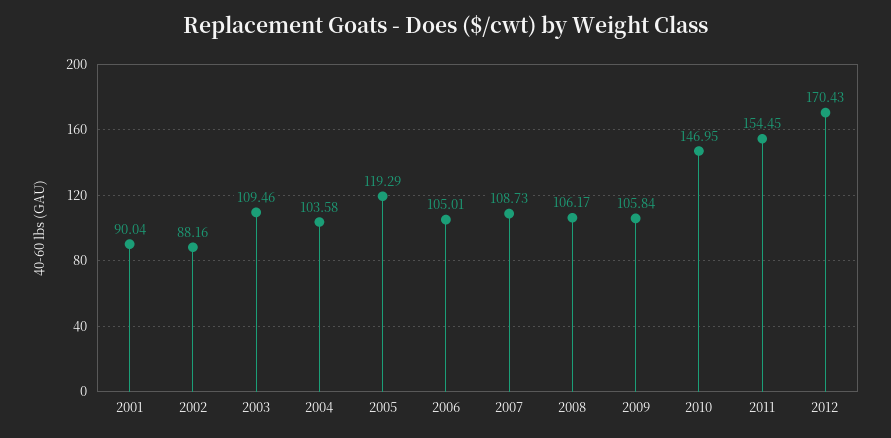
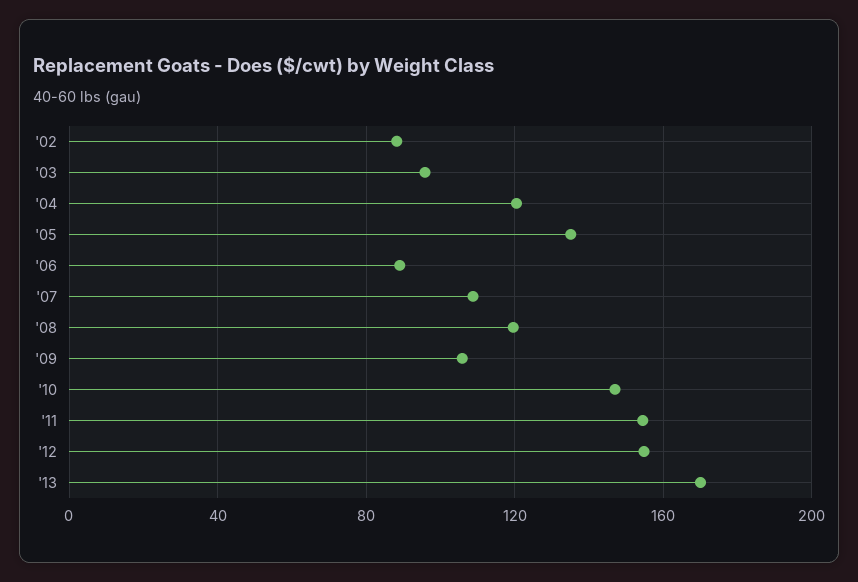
2001: 90.04 -> none
2003: 109.46 -> 95
2004: 103.58 -> 120
2005: 119.29 -> 135
2006: 105.01 -> 90
2008: 106.17 -> 120
2012: 170.43 -> 155
'13: none -> 170

